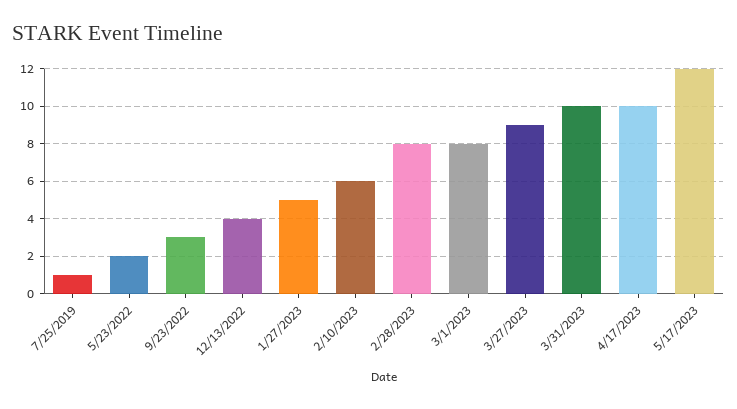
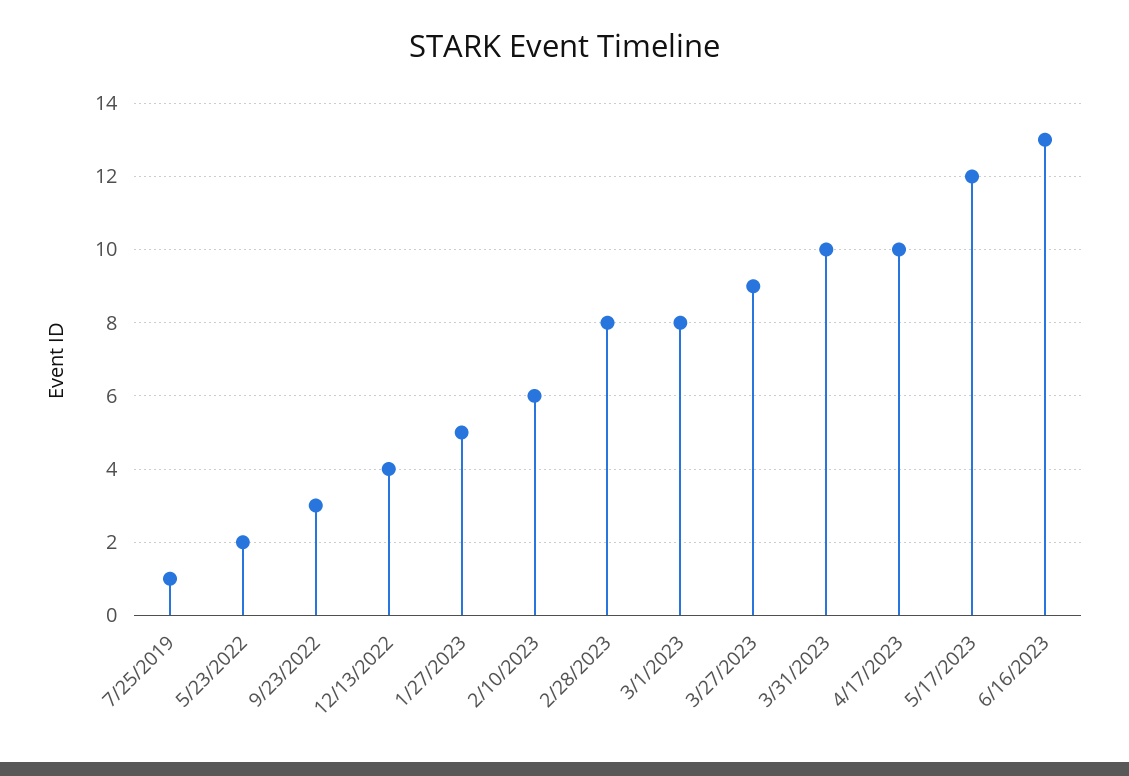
6/16/2023: none -> 13

